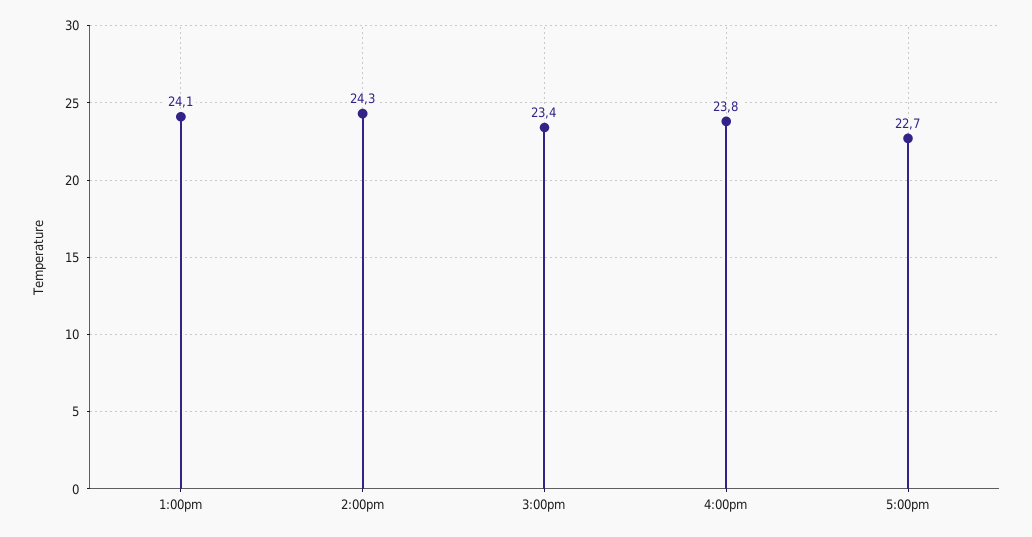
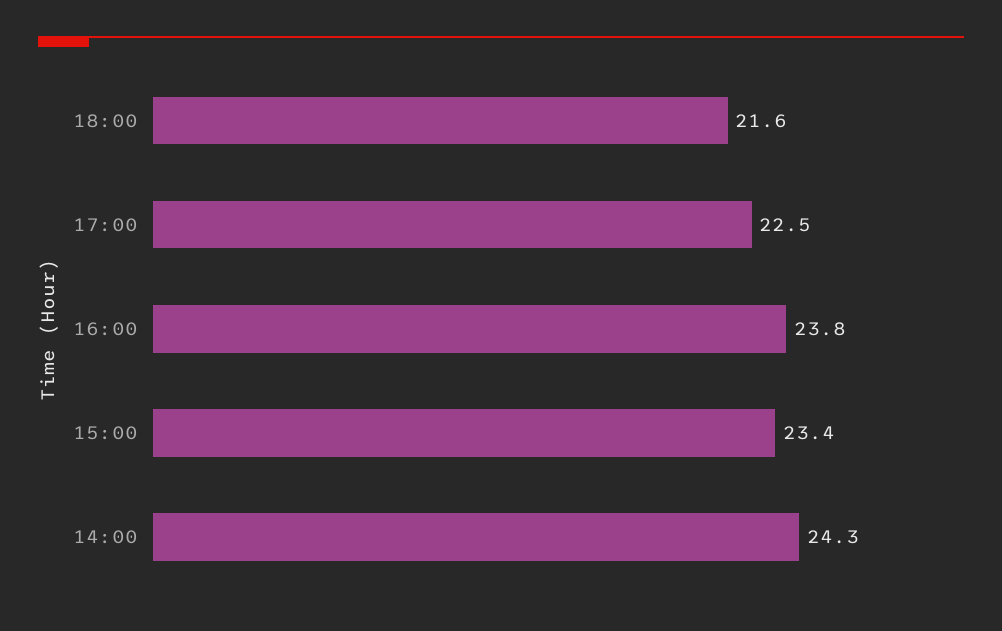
1:00pm: 24.1 -> none
5:00pm: 22.7 -> 22.5
18:00: none -> 21.6

